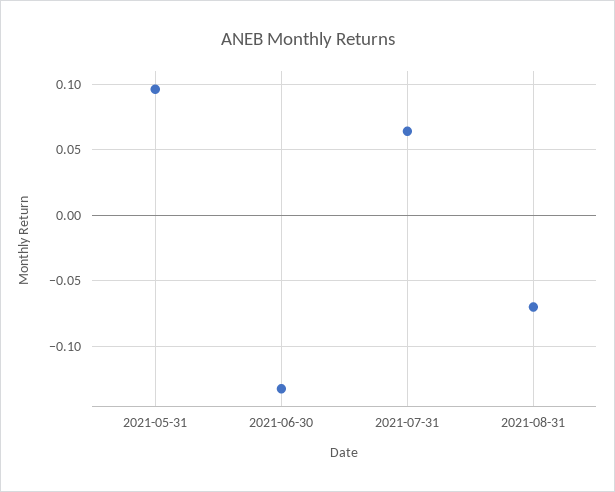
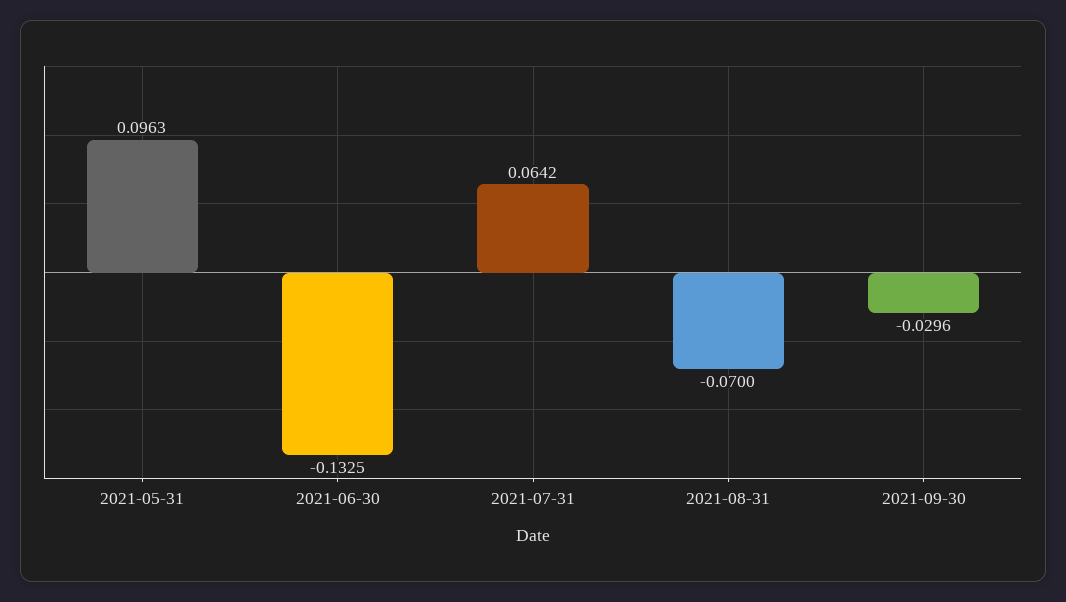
2021-09-30: none -> -0.0296

